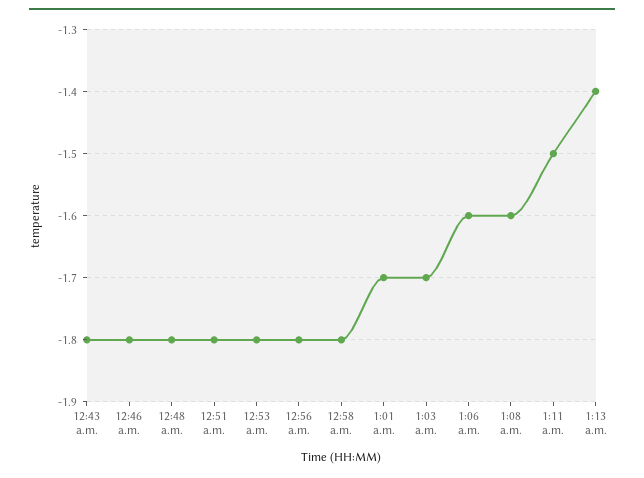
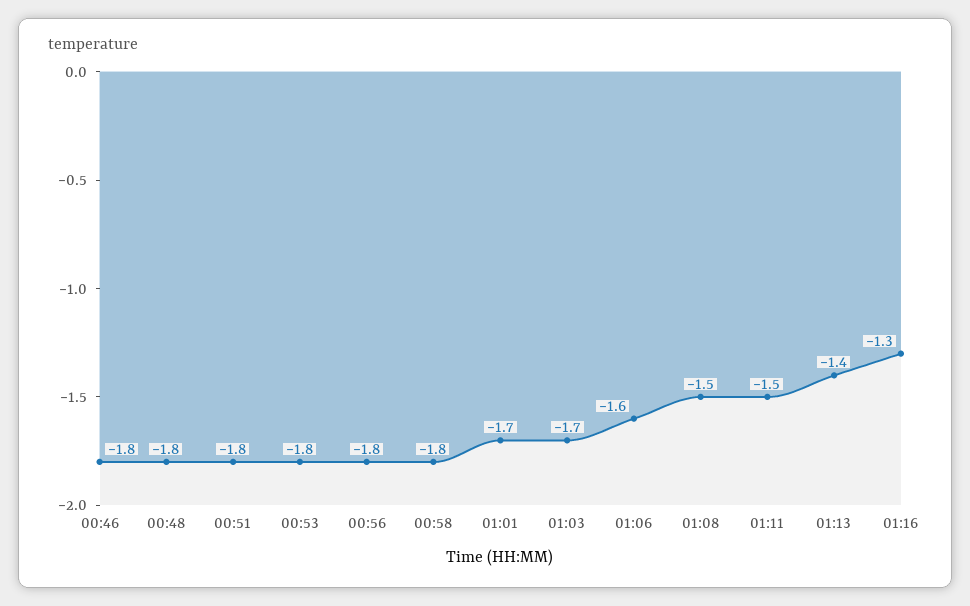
12:43 a.m.: -1.8 -> none
1:08 a.m.: -1.6 -> -1.5
01:16: none -> -1.3

